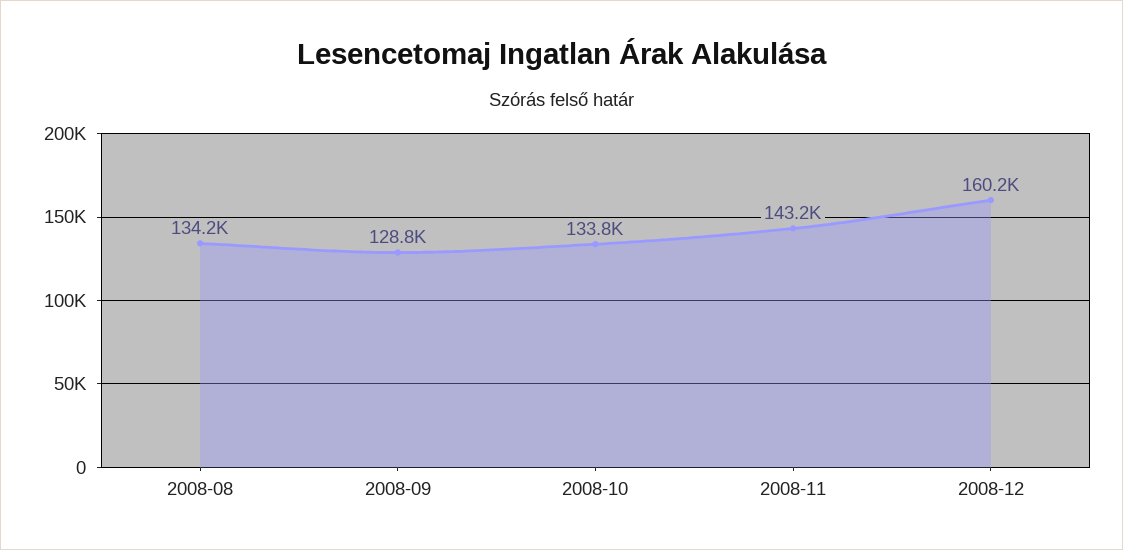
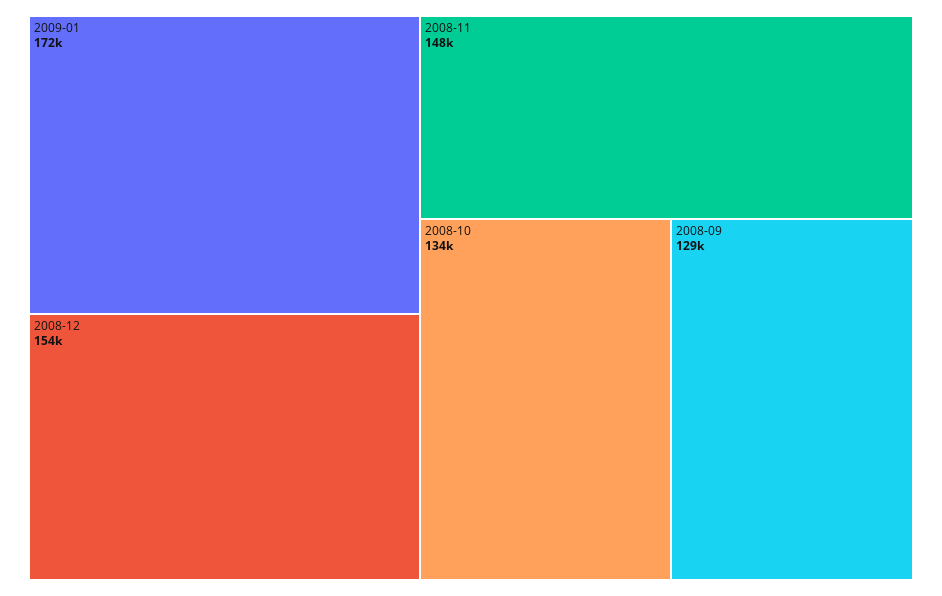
2008-08: 134200 -> none
2008-11: 143200 -> 148000
2008-12: 160200 -> 154000
2009-01: none -> 172000

